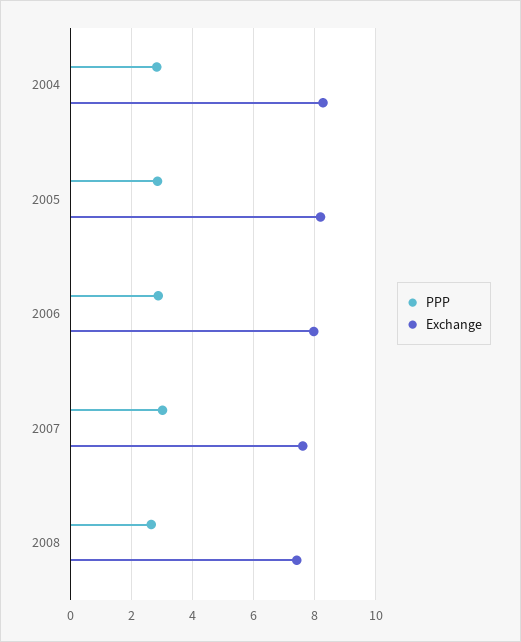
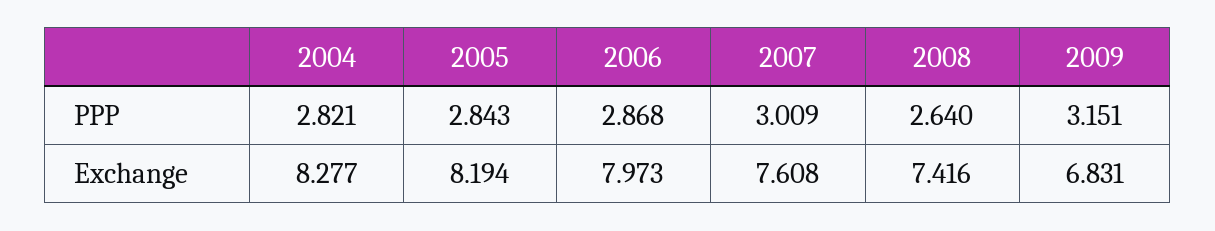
PPP, 2009: none -> 3.151
Exchange, 2009: none -> 6.831

